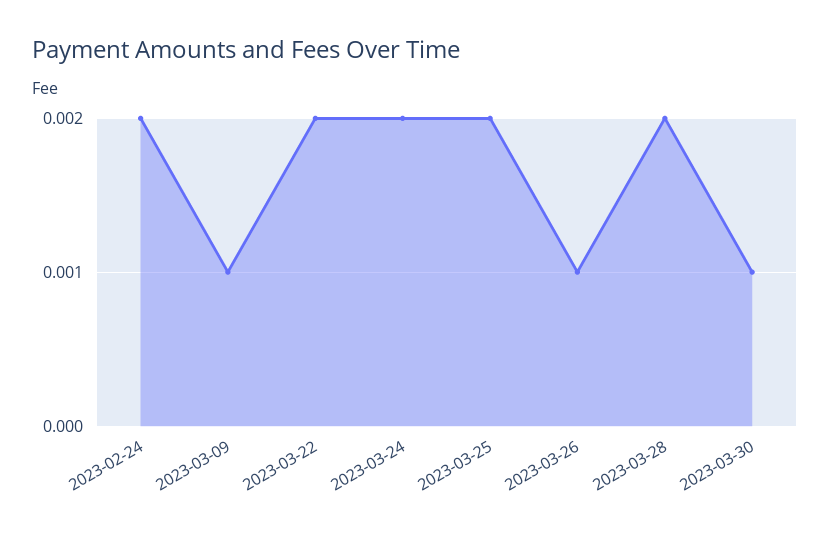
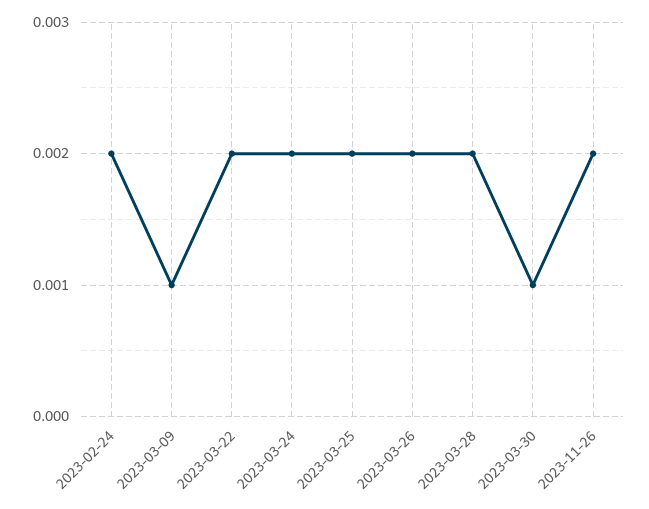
2023-03-26: 0.001 -> 0.002
2023-11-26: none -> 0.002

